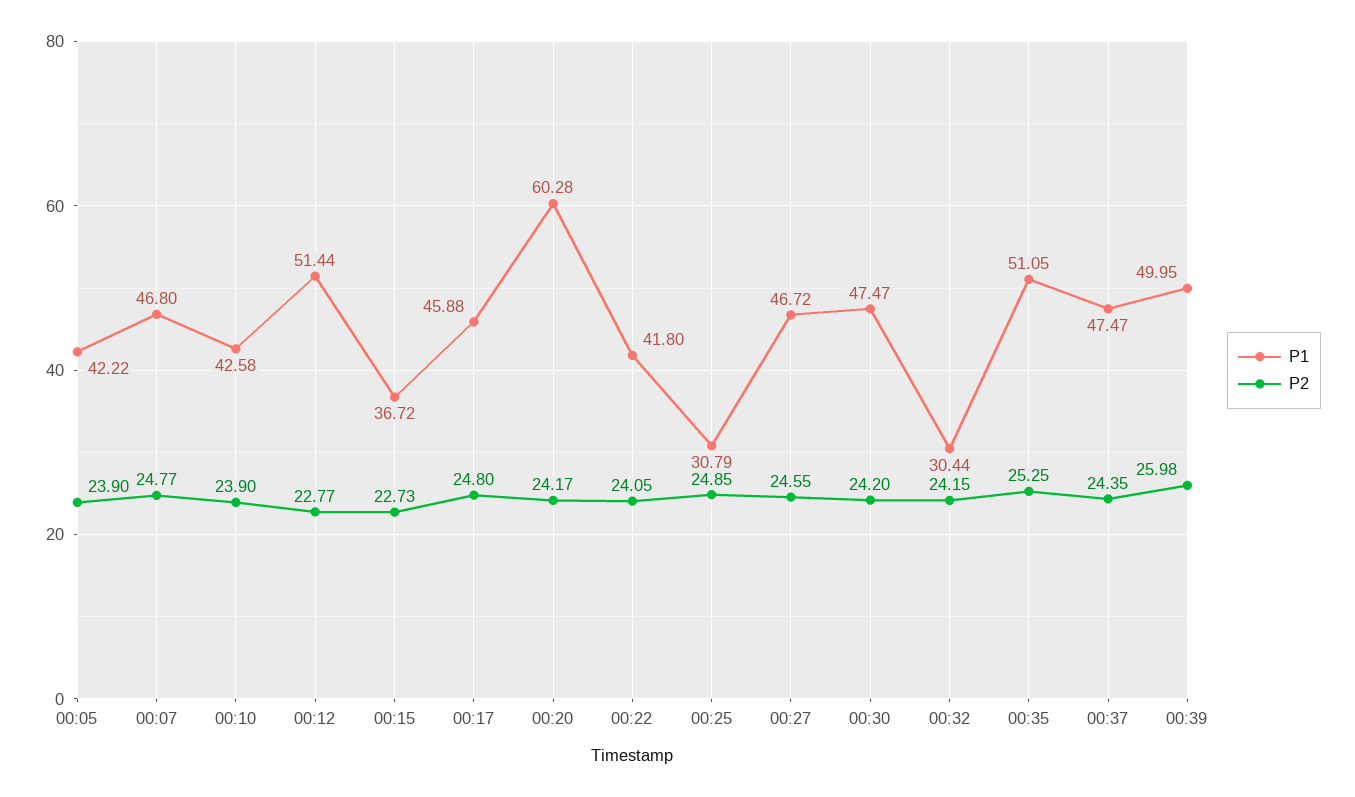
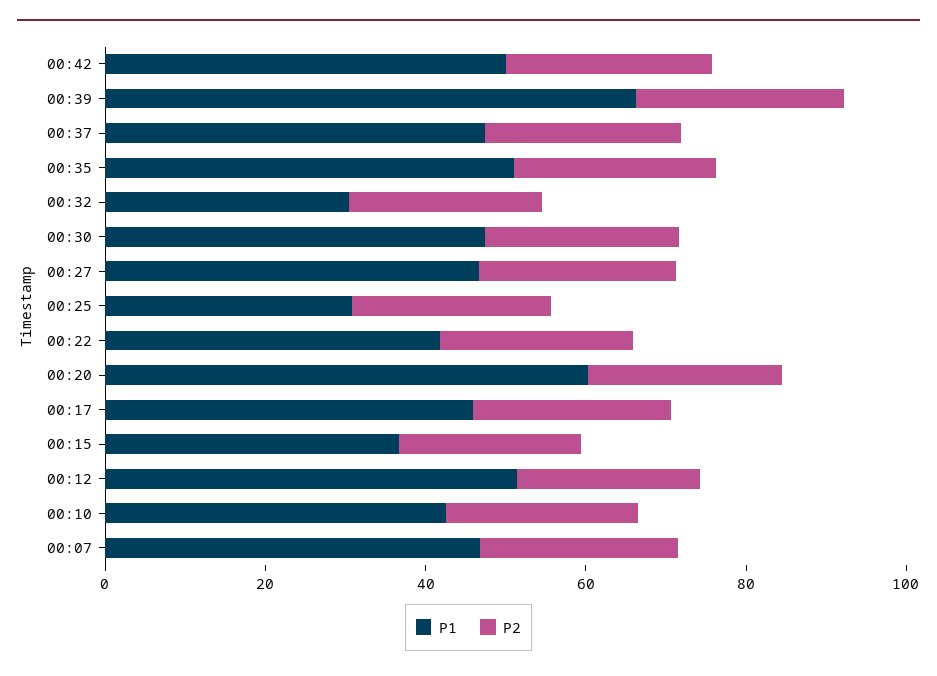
P1, 00:05: 42.22 -> none
P2, 00:05: 23.9 -> none
P1, 00:39: 49.95 -> 65
P1, 00:42: none -> 50
P2, 00:42: none -> 25

